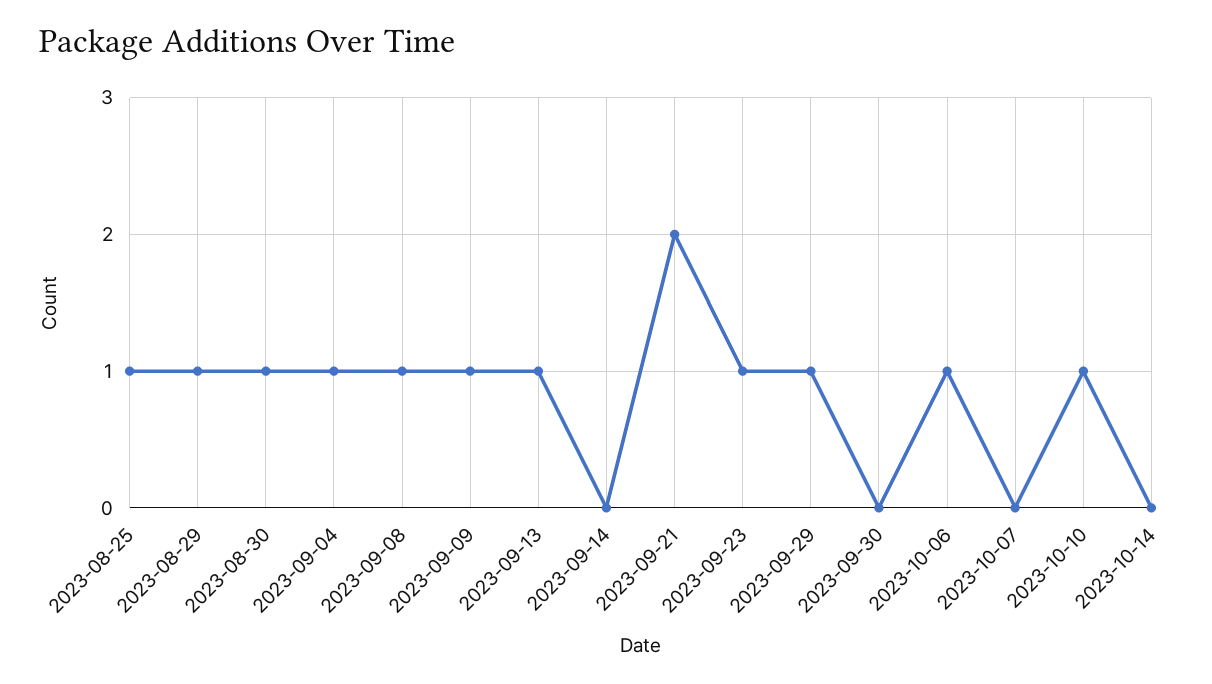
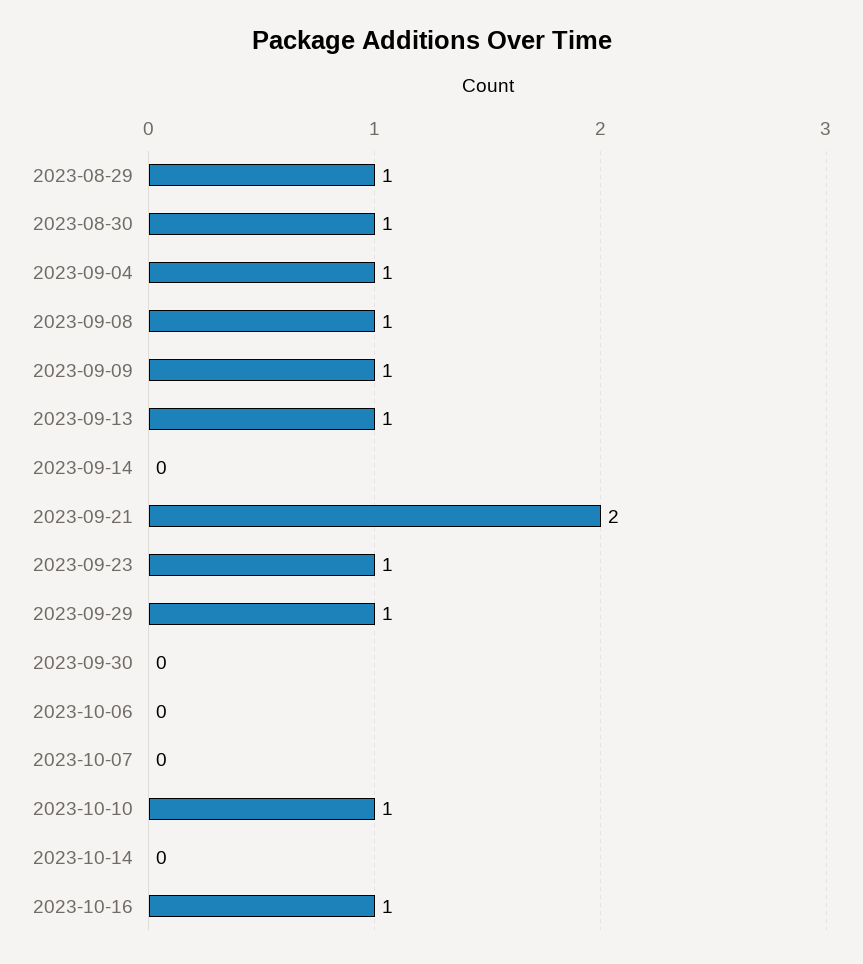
2023-08-25: 1 -> none
2023-10-06: 1 -> 0
2023-10-16: none -> 1

